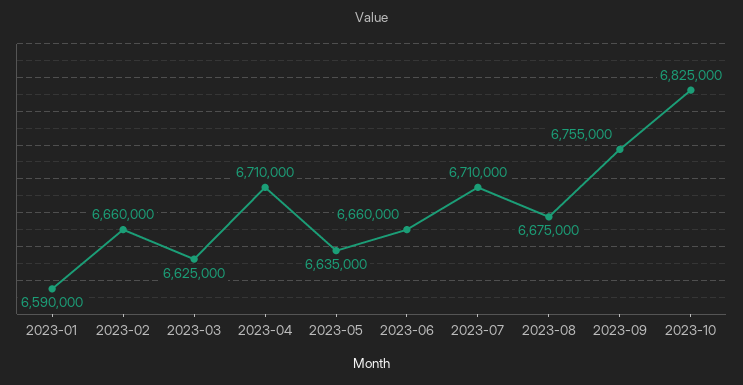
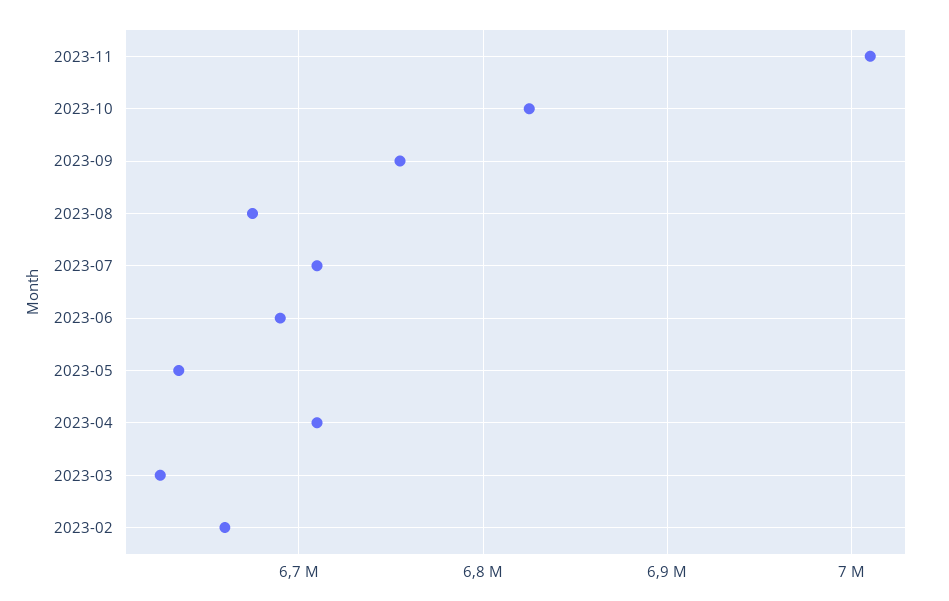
2023-01: 6590000 -> none
2023-06: 6660000 -> 6690000
2023-11: none -> 7010000

